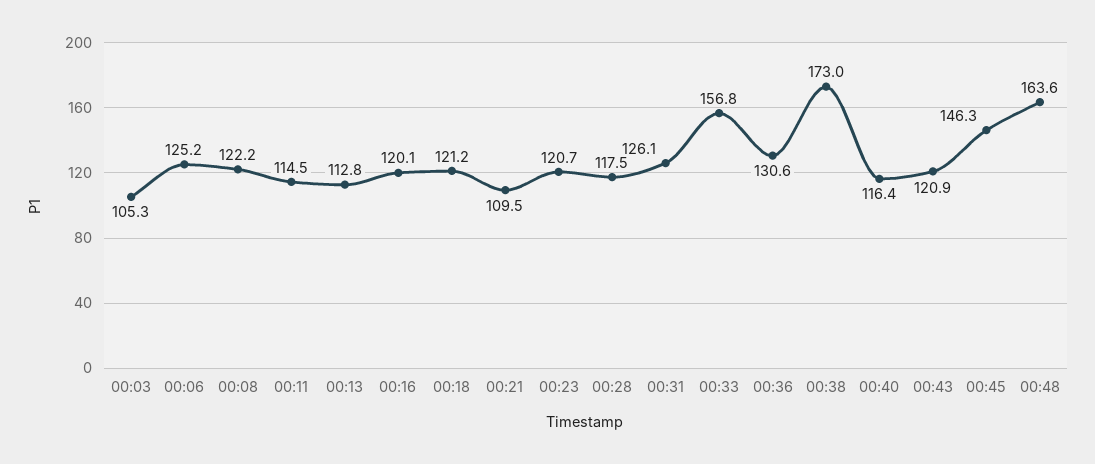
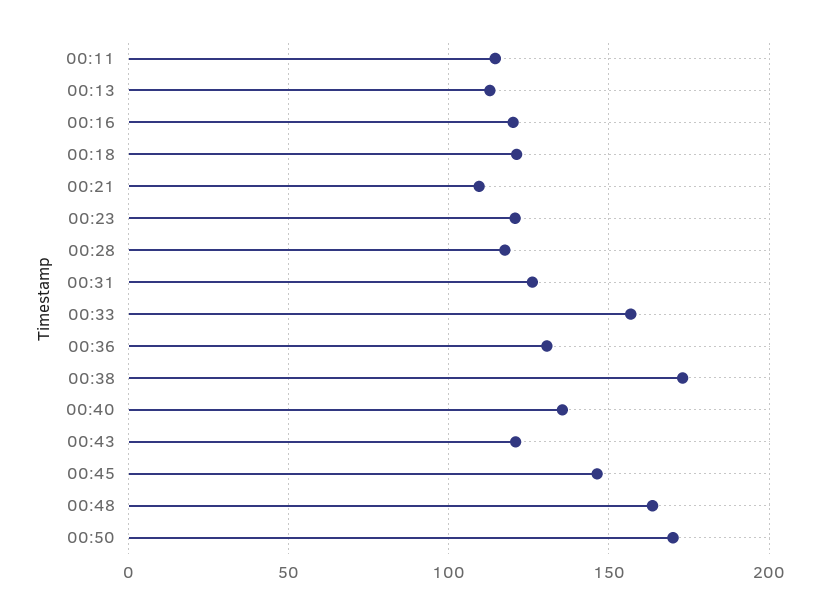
00:03: 105.3 -> none
00:06: 125.2 -> none
00:08: 122.2 -> none
00:40: 116.4 -> 135
00:50: none -> 170

